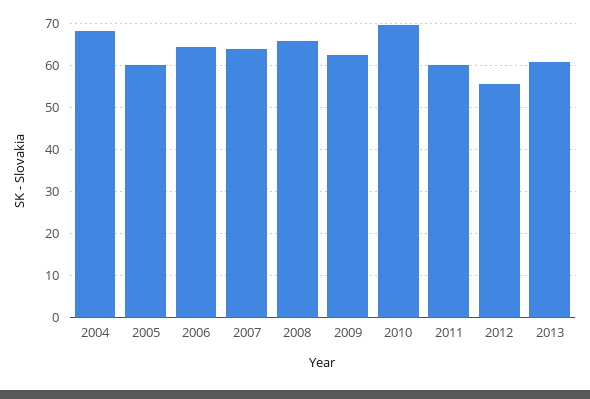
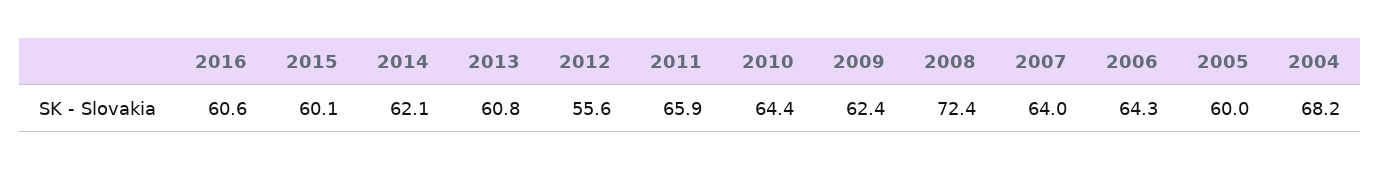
2008: 66 -> 72.4
2010: 70 -> 64.4
2011: 60 -> 65.9
2016: none -> 60.6
2015: none -> 60.1
2014: none -> 62.1

